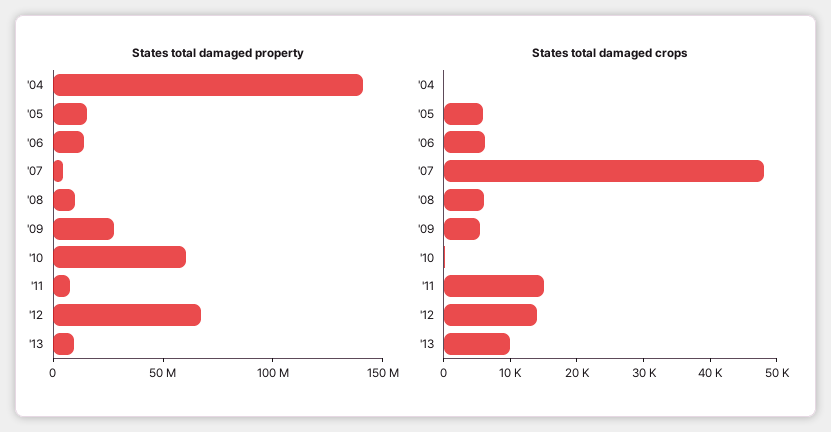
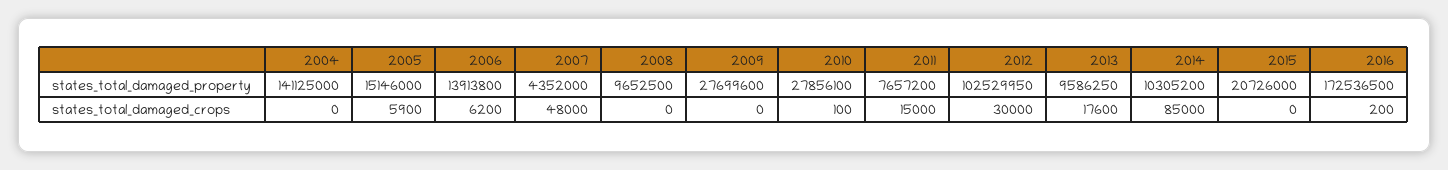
States total damaged property, '10: 60000000 -> 27856100
States total damaged property, '12: 70000000 -> 102529950
States total damaged crops, '08: 6000 -> 0
States total damaged crops, '09: 6000 -> 0
States total damaged crops, '12: 14000 -> 30000
States total damaged crops, '13: 10000 -> 17600
States total damaged property, 2014: none -> 10305200
States total damaged property, 2015: none -> 20726000
States total damaged property, 2016: none -> 172536500
States total damaged crops, 2014: none -> 85000
States total damaged crops, 2015: none -> 0
States total damaged crops, 2016: none -> 200

